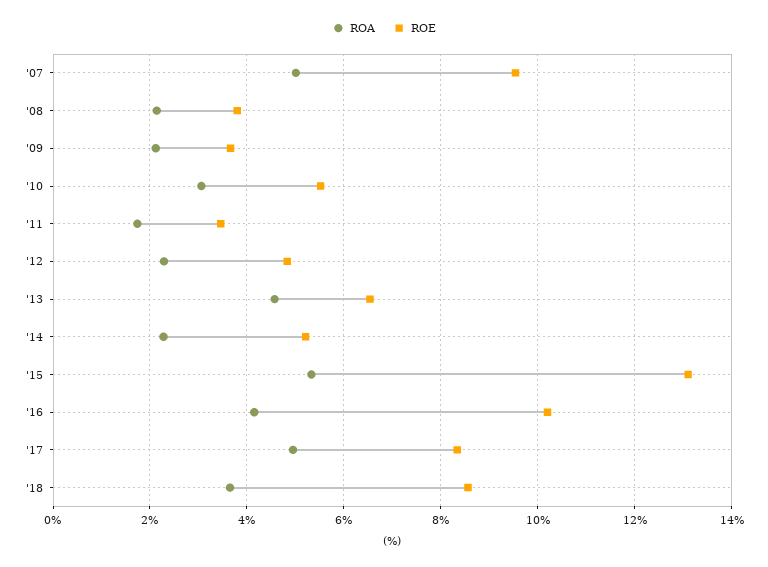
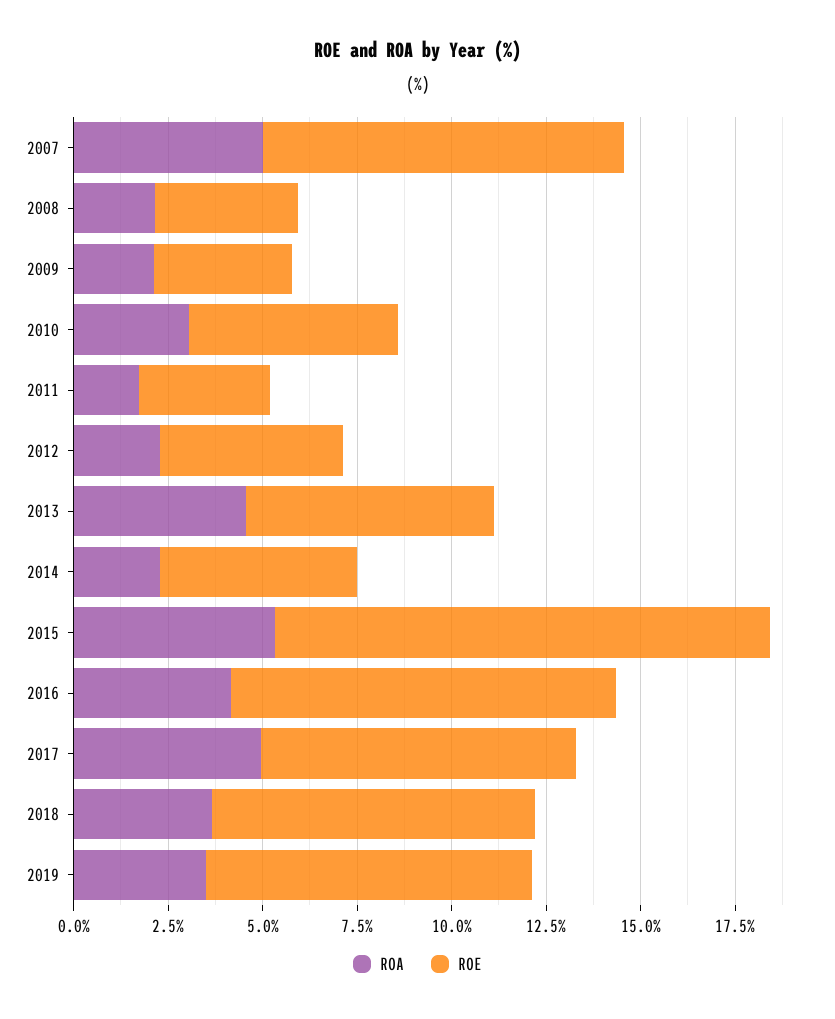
ROA, 2019: none -> 3.5
ROE, 2019: none -> 8.5

